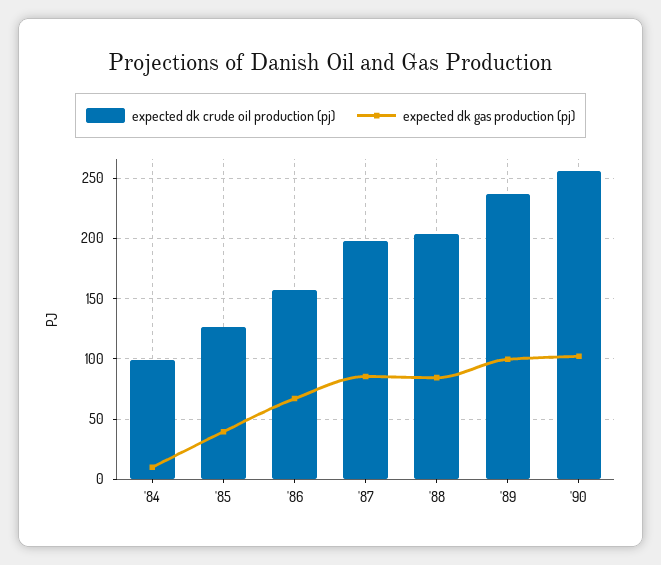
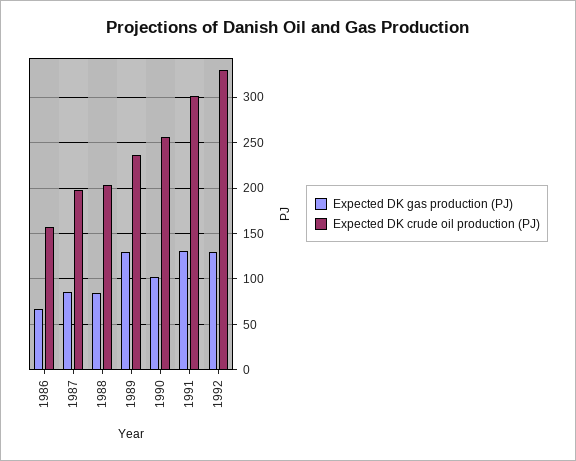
expected dk crude oil production (pj), '84: 100 -> none
expected dk gas production (pj), '84: 10 -> none
expected dk crude oil production (pj), '85: 125 -> none
expected dk gas production (pj), '85: 40 -> none
expected dk gas production (pj), '89: 100 -> 130
expected dk gas production (pj), 1991: none -> 130
expected dk crude oil production (pj), 1991: none -> 300
expected dk gas production (pj), 1992: none -> 130
expected dk crude oil production (pj), 1992: none -> 330

